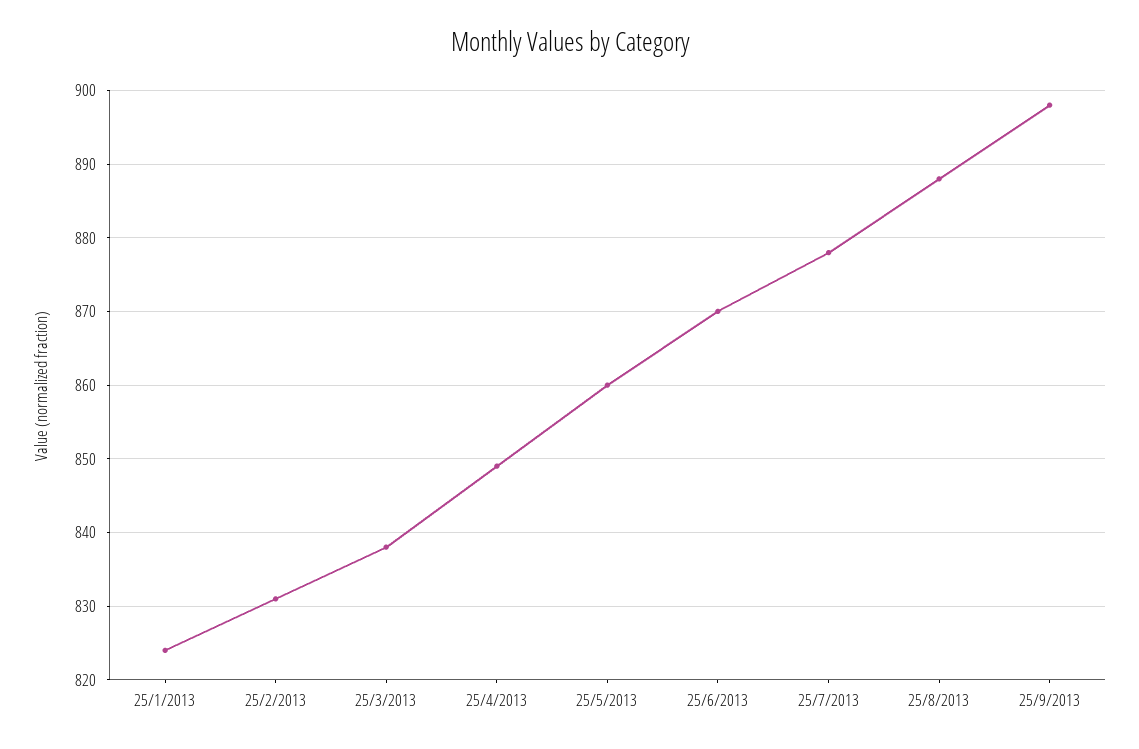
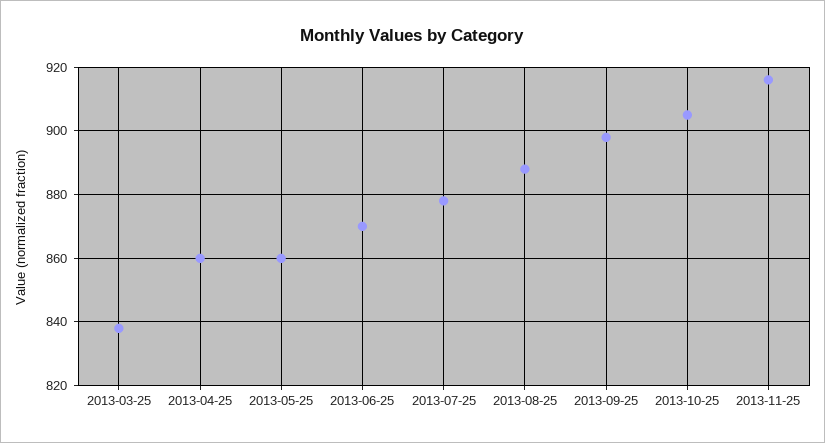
25/1/2013: 824 -> none
25/2/2013: 831 -> none
25/4/2013: 849 -> 860
2013-10-25: none -> 905
2013-11-25: none -> 915

